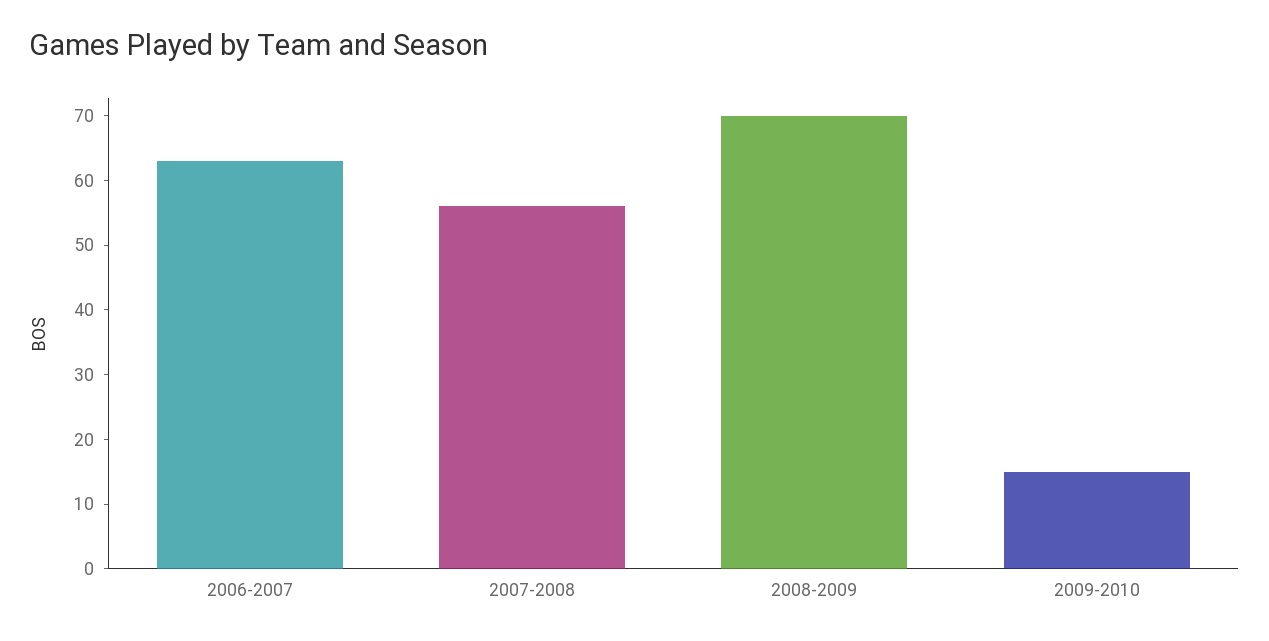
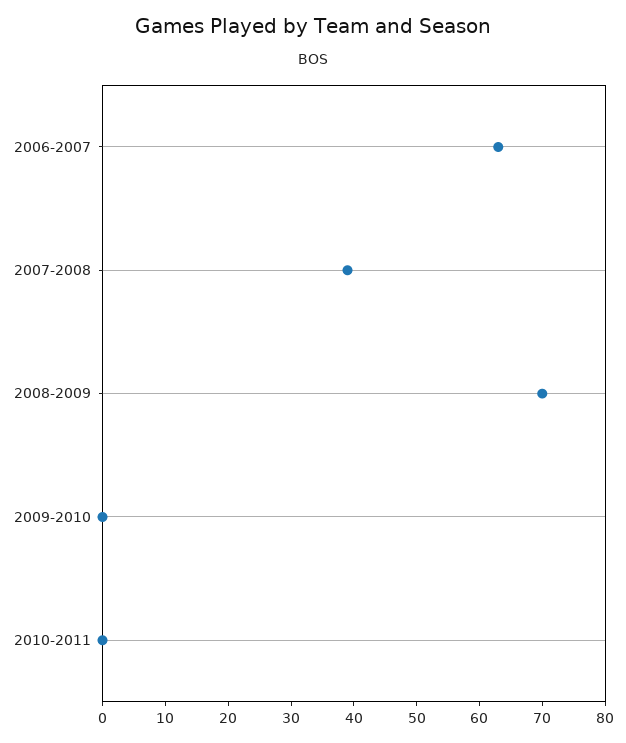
2007-2008: 55 -> 40
2009-2010: 15 -> 0
2010-2011: none -> 0

